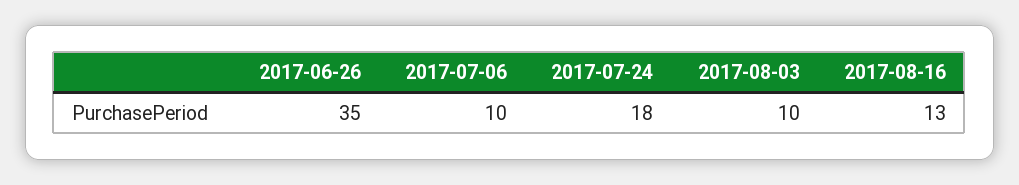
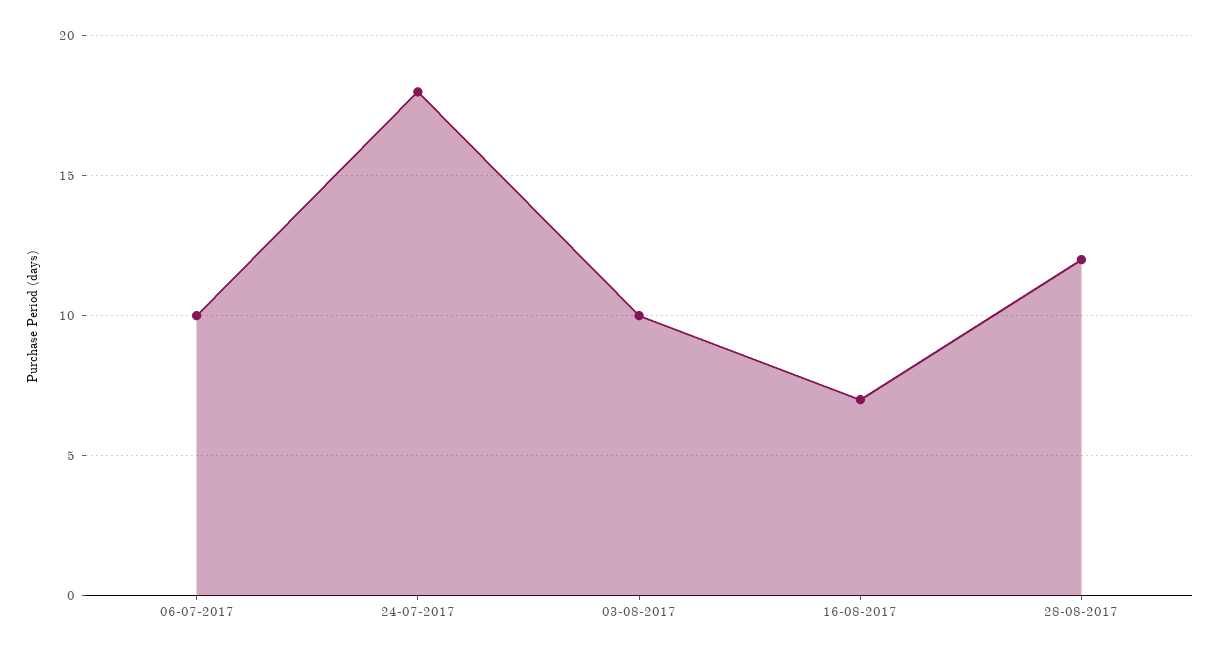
2017-06-26: 35 -> none
2017-08-16: 13 -> 7
28-08-2017: none -> 12

